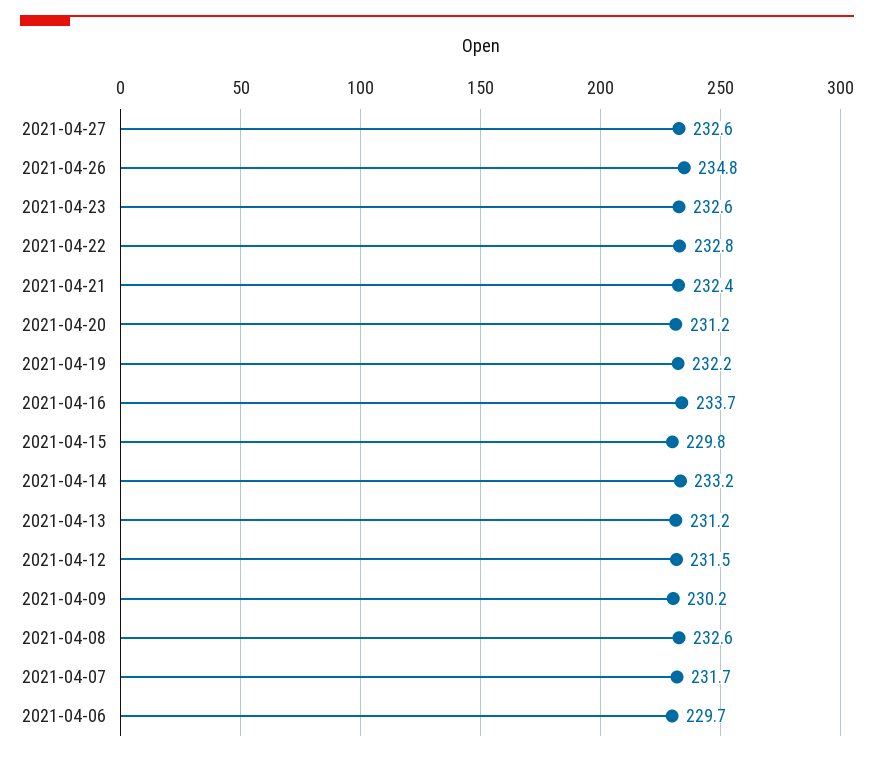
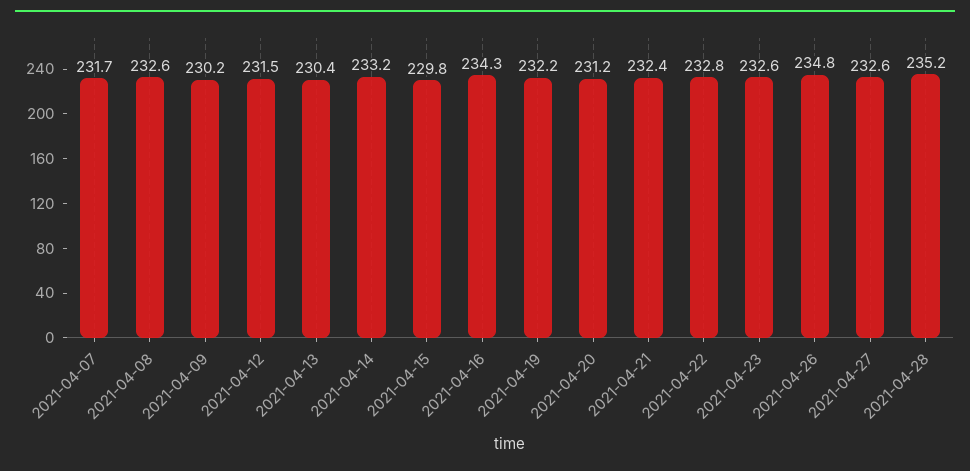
2021-04-16: 233.7 -> 234.3
2021-04-13: 231.2 -> 230.4
2021-04-06: 229.7 -> none
2021-04-28: none -> 235.2

